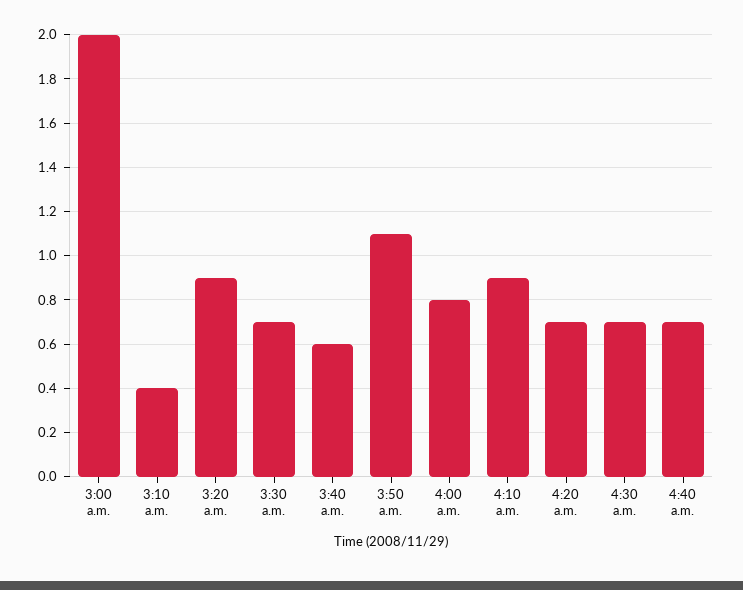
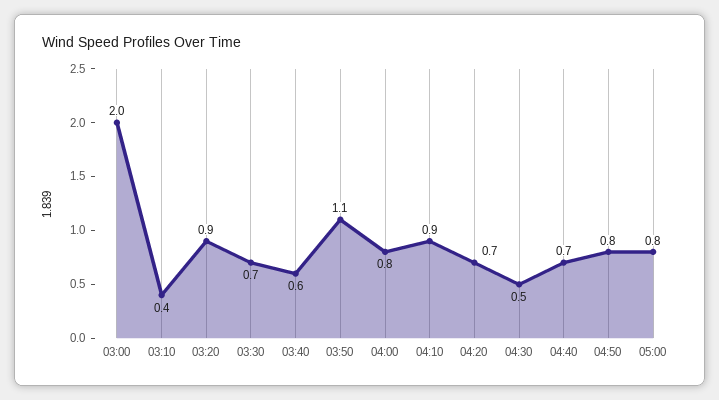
4:30 a.m.: 0.7 -> 0.5
04:50: none -> 0.8
05:00: none -> 0.8

